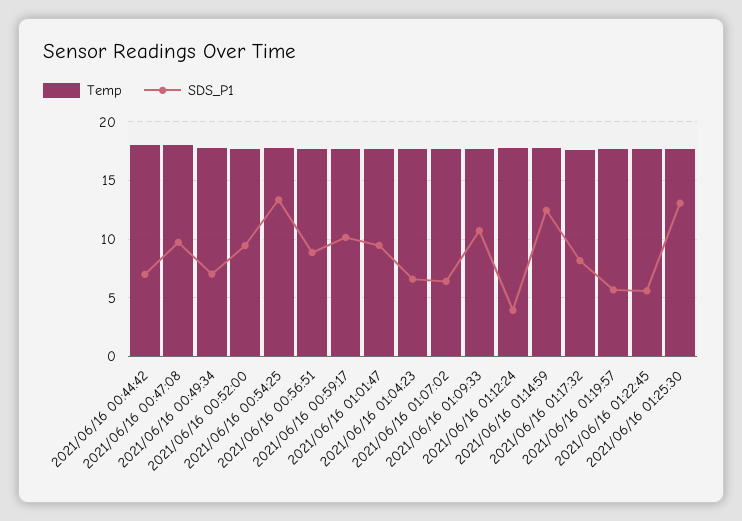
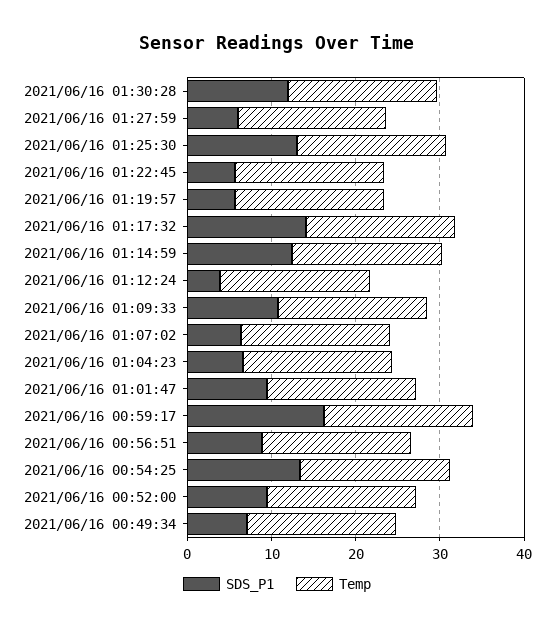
Temp, 2021/06/16 00:44:42: 18 -> none
SDS_P1, 2021/06/16 00:44:42: 7 -> none
Temp, 2021/06/16 00:47:08: 18 -> none
SDS_P1, 2021/06/16 00:47:08: 10 -> none
SDS_P1, 2021/06/16 00:59:17: 10 -> 16
SDS_P1, 2021/06/16 01:17:32: 8 -> 14
SDS_P1, 2021/06/16 01:30:28: none -> 12
Temp, 2021/06/16 01:30:28: none -> 18
SDS_P1, 2021/06/16 01:27:59: none -> 6
Temp, 2021/06/16 01:27:59: none -> 18

